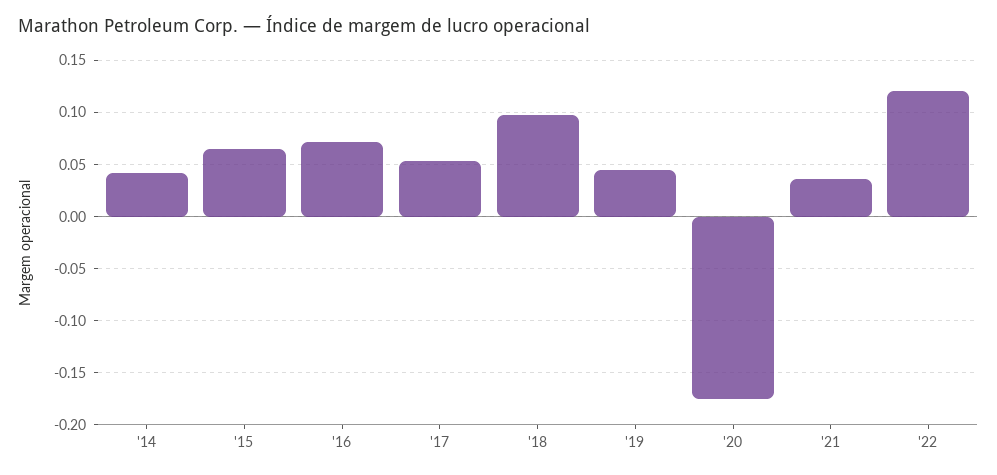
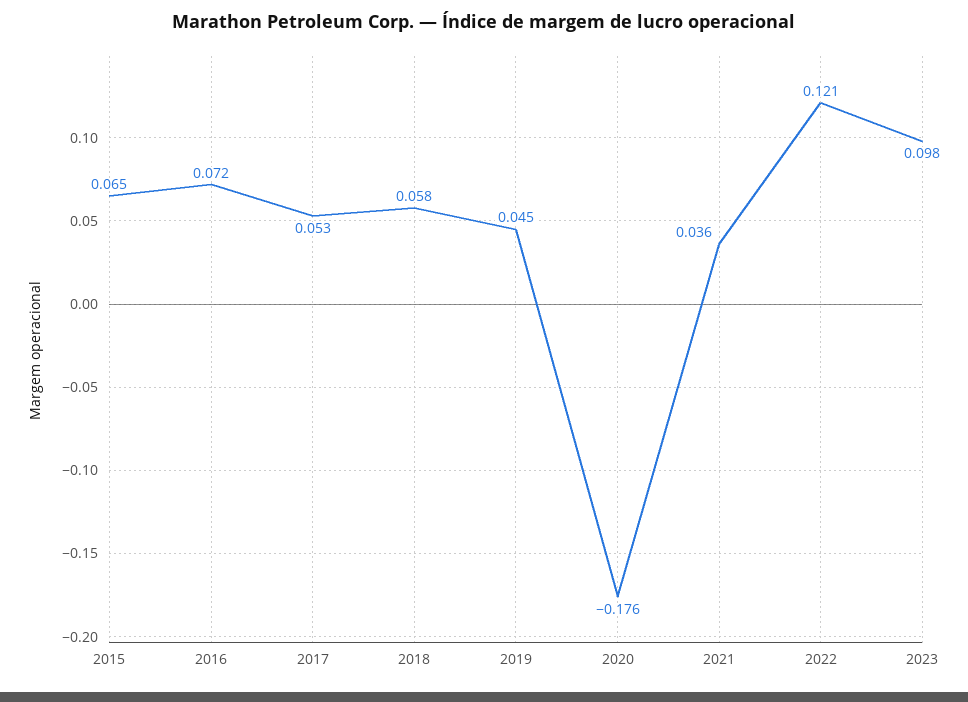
'14: 0.04 -> none
'18: 0.1 -> 0.058
2023: none -> 0.098

